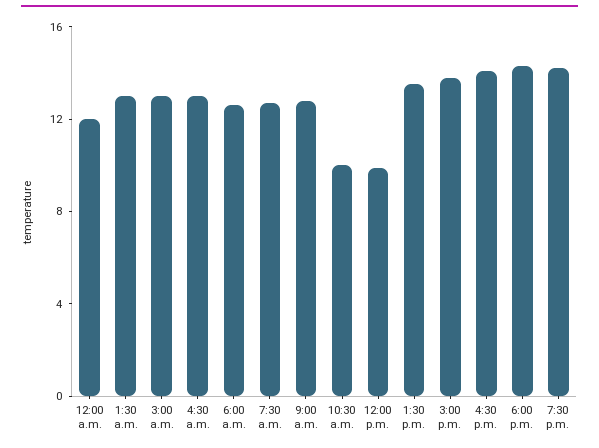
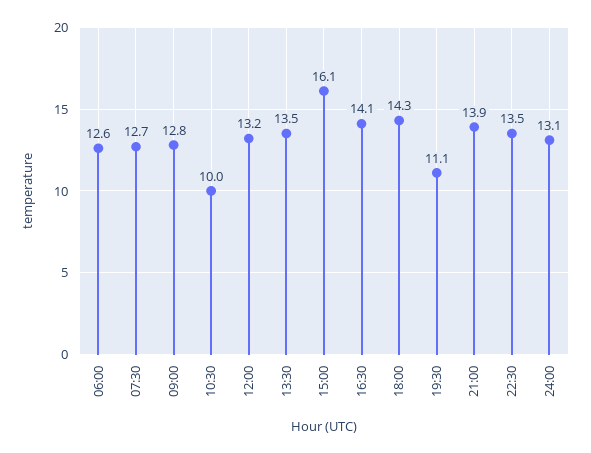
12:00 a.m.: 12 -> none
1:30 a.m.: 13 -> none
3:00 a.m.: 13 -> none
4:30 a.m.: 13 -> none
12:00 p.m.: 10 -> 13.2
3:00 p.m.: 14 -> 16.1
7:30 p.m.: 14 -> 11.1
21:00: none -> 13.9
22:30: none -> 13.5
24:00: none -> 13.1

